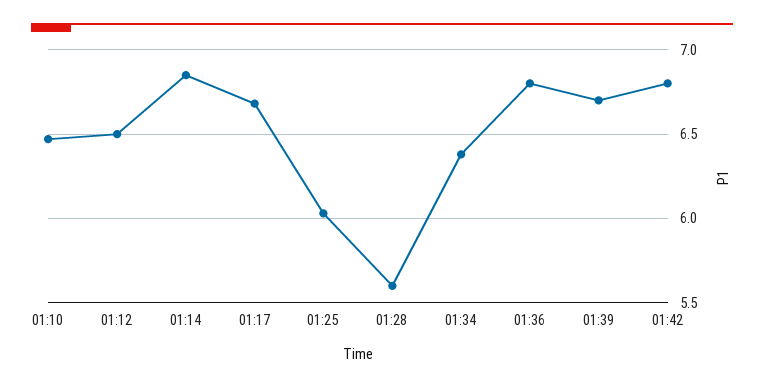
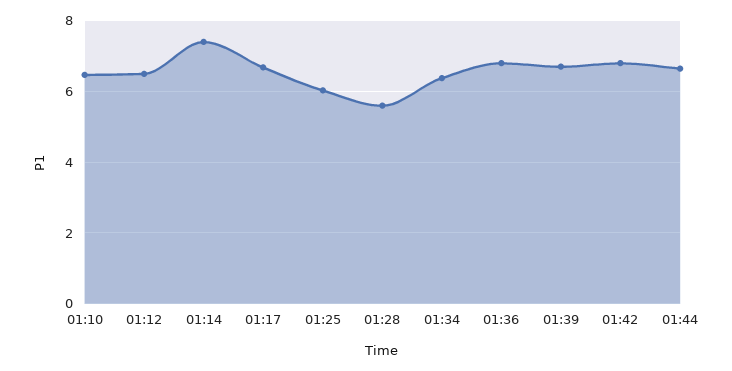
01:14: 6.85 -> 7.4
01:44: none -> 6.6

